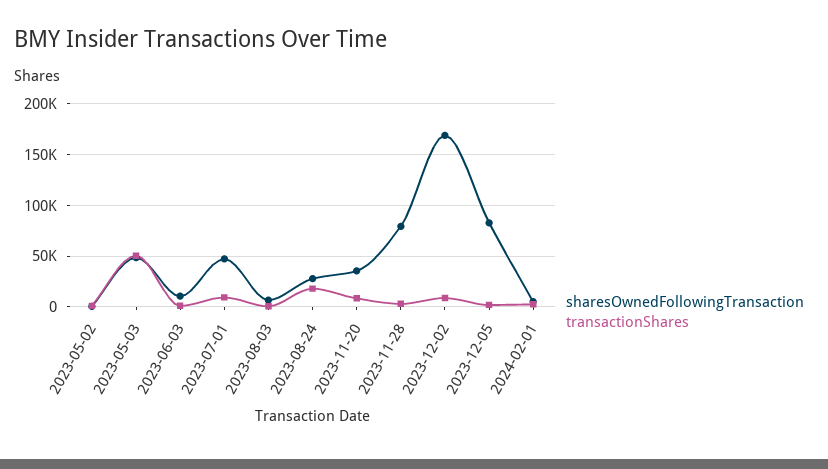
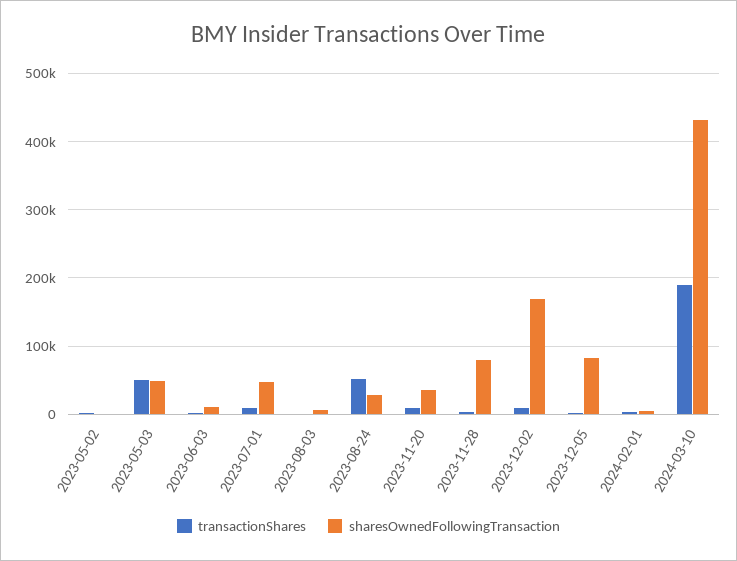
transactionShares, 2023-08-24: 20000 -> 50000
transactionShares, 2024-03-10: none -> 190000
sharesOwnedFollowingTransaction, 2024-03-10: none -> 430000

